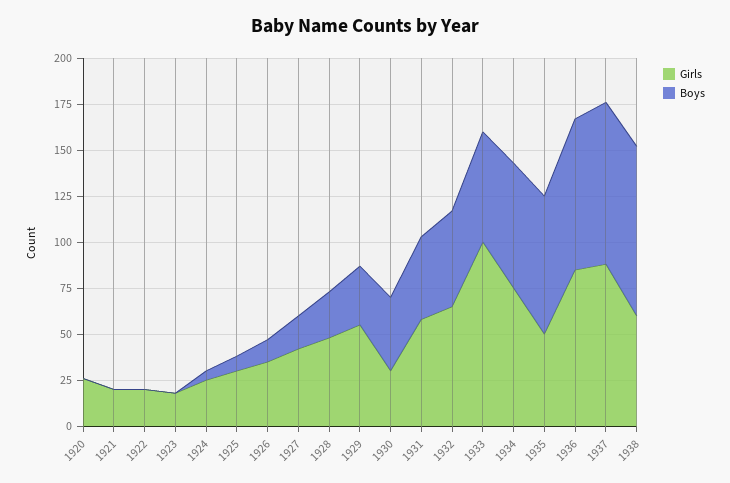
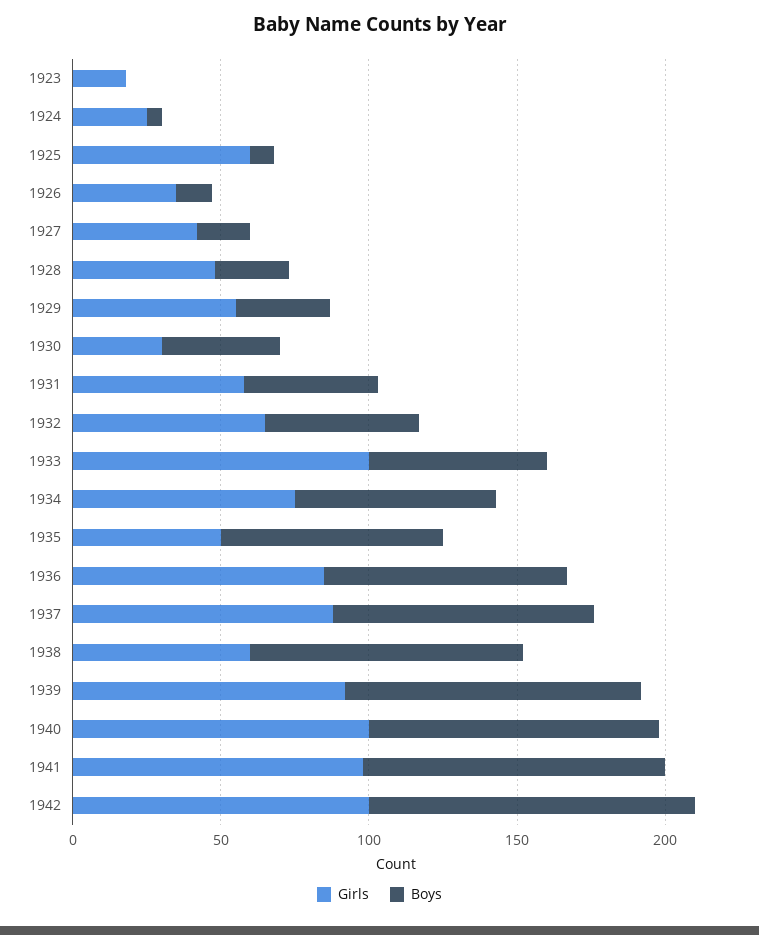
Girls, 1920: 25 -> none
Boys, 1920: 0 -> none
Girls, 1921: 20 -> none
Boys, 1921: 0 -> none
Girls, 1922: 20 -> none
Boys, 1922: 0 -> none
Girls, 1925: 30 -> 60
Girls, 1939: none -> 90
Boys, 1939: none -> 100
Girls, 1940: none -> 100
Boys, 1940: none -> 100
Girls, 1941: none -> 100
Boys, 1941: none -> 100
Girls, 1942: none -> 100
Boys, 1942: none -> 110

